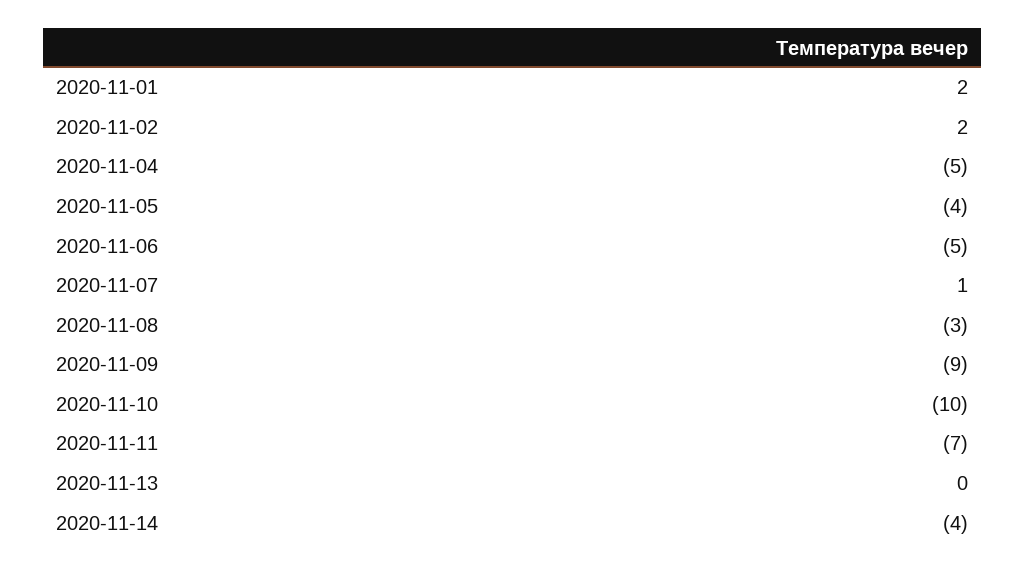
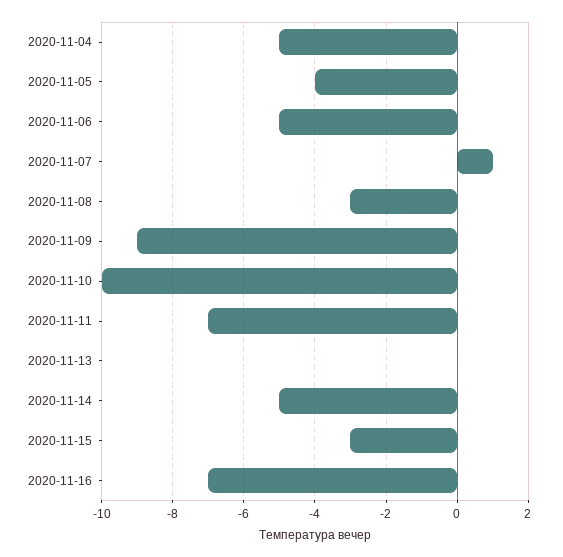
2020-11-01: 2 -> none
2020-11-02: 2 -> none
2020-11-14: -4 -> -5
2020-11-15: none -> -3
2020-11-16: none -> -7

